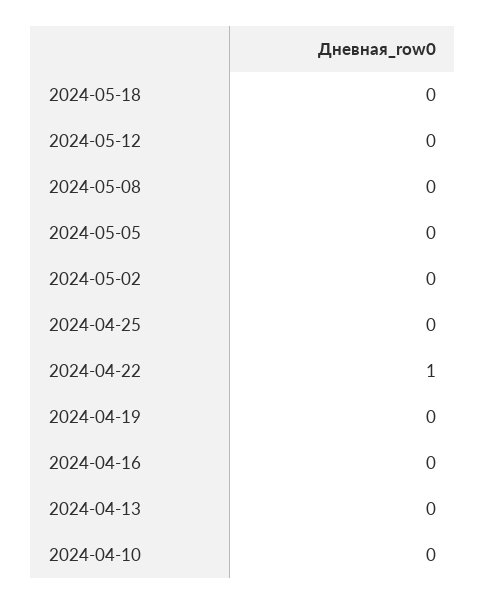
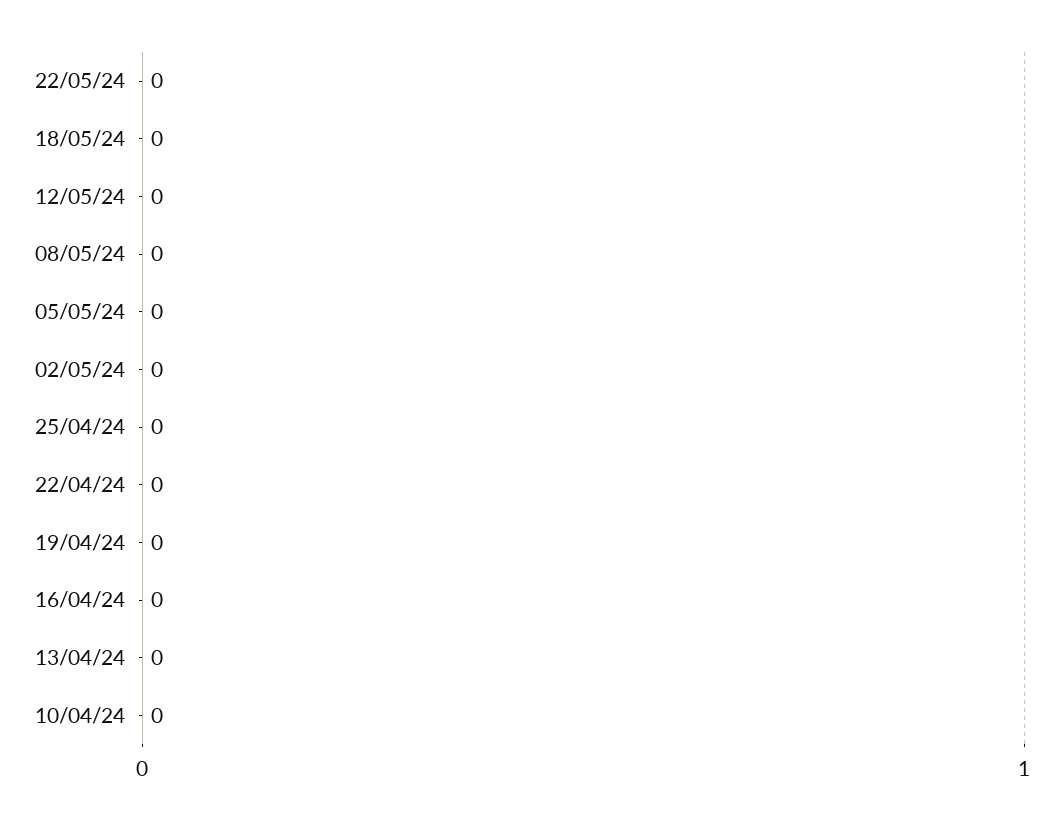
2024-04-22: 1 -> 0
22/05/24: none -> 0

